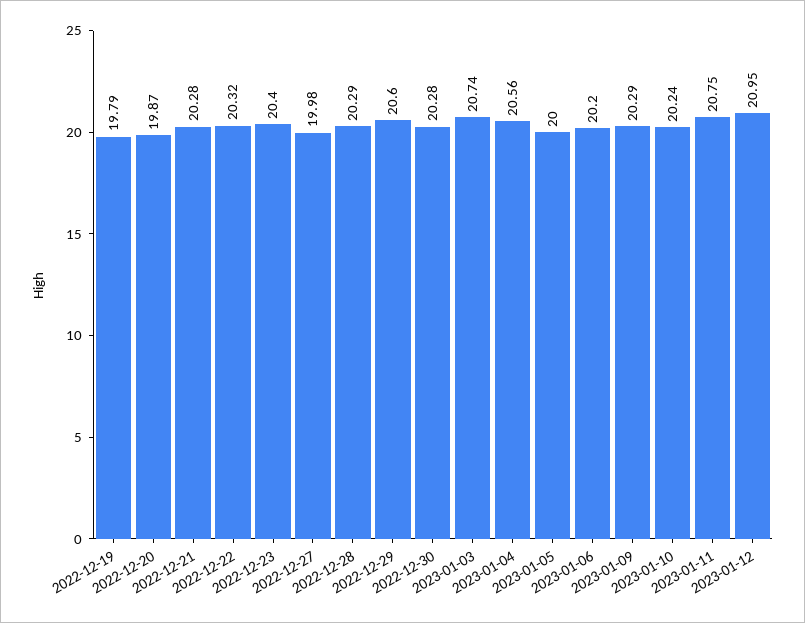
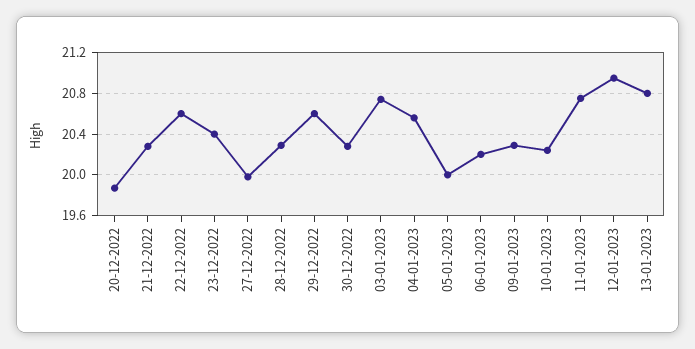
2022-12-19: 19.79 -> none
2022-12-22: 20.32 -> 20.6
13-01-2023: none -> 20.8

